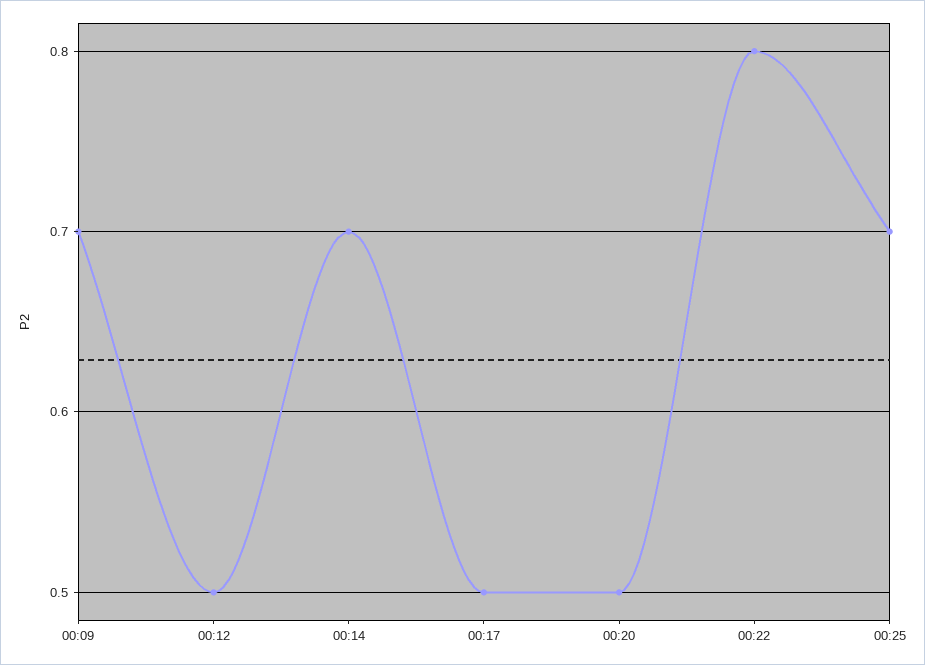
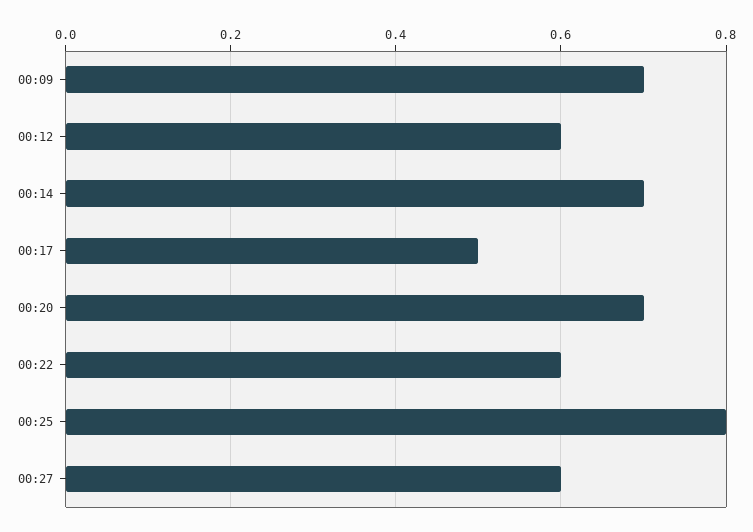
00:12: 0.5 -> 0.6
00:20: 0.5 -> 0.7
00:22: 0.8 -> 0.6
00:25: 0.7 -> 0.8
00:27: none -> 0.6

